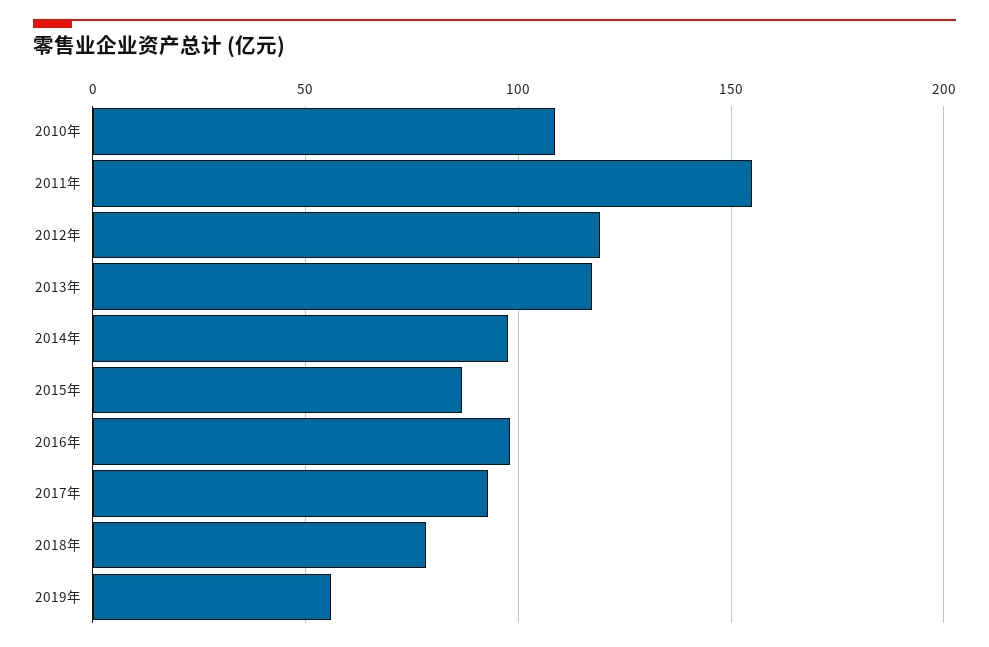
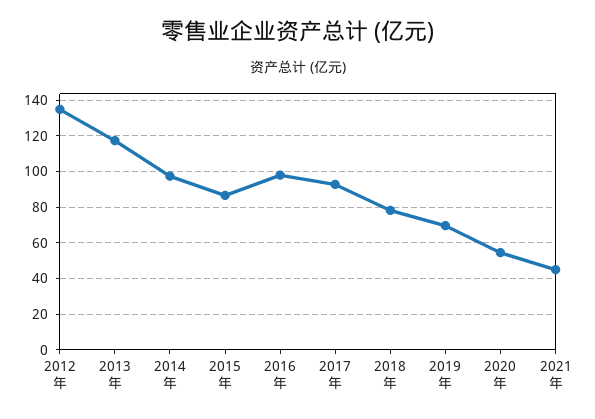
2010年: 110 -> none
2011年: 155 -> none
2012年: 120 -> 135
2019年: 55 -> 70
2020年: none -> 55
2021年: none -> 45

